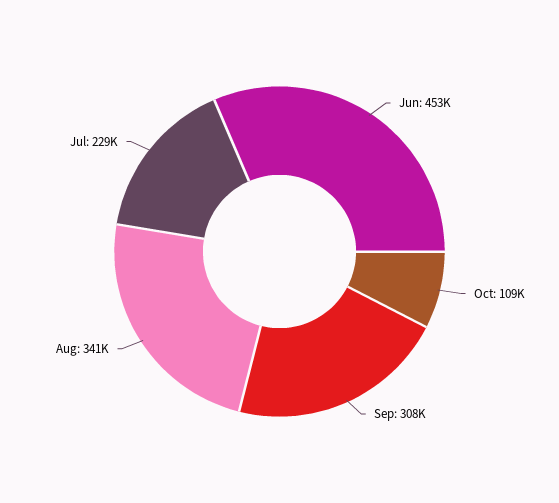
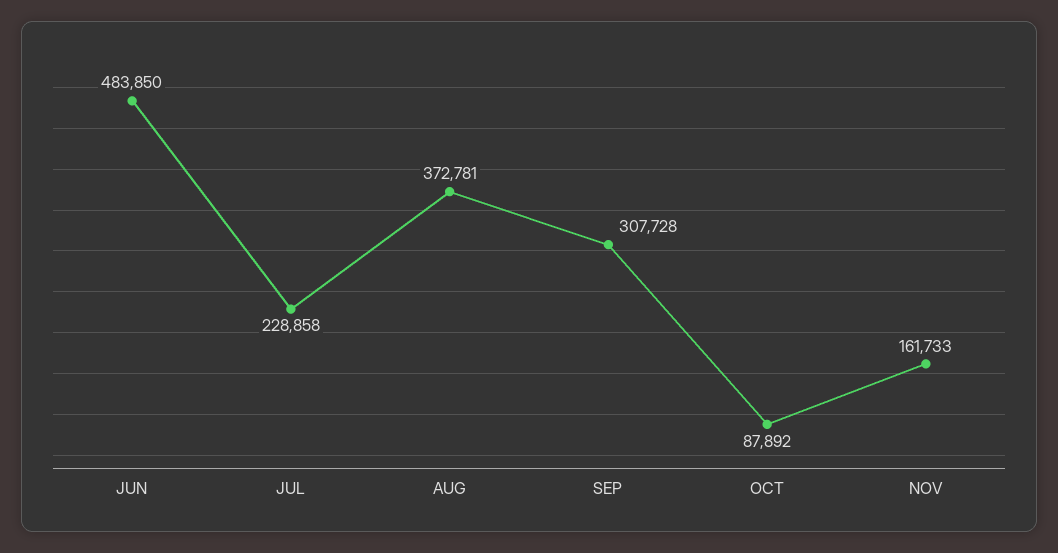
Jun: 453000 -> 483850
Oct: 109000 -> 87892
Aug: 341000 -> 372781
NOV: none -> 161733

